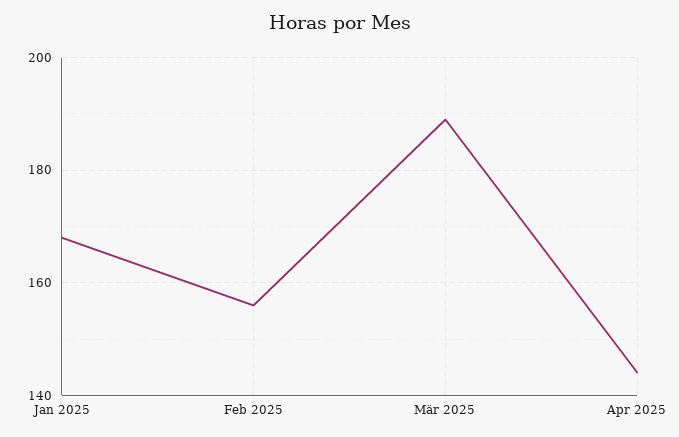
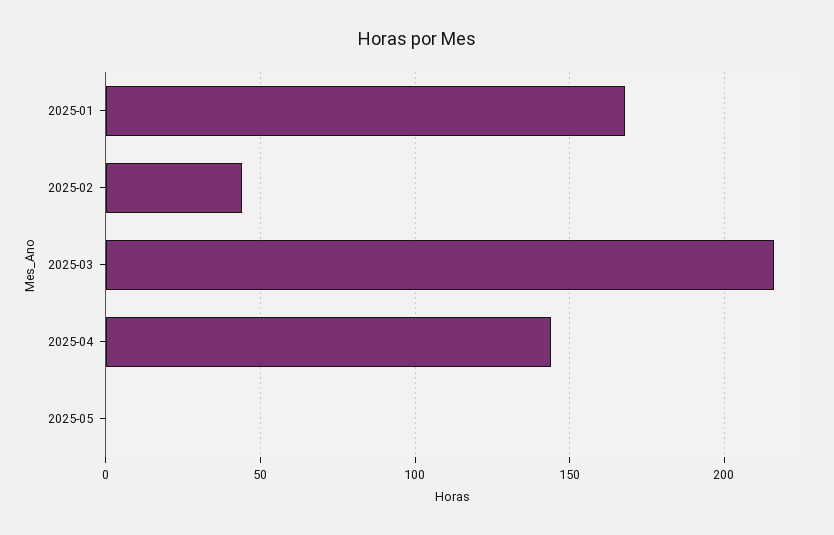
Feb 2025: 155 -> 45
Mär 2025: 190 -> 215
2025-05: none -> 0

